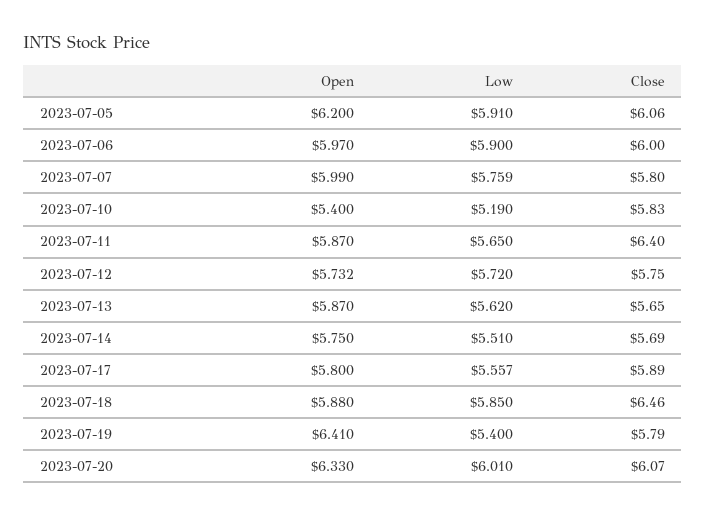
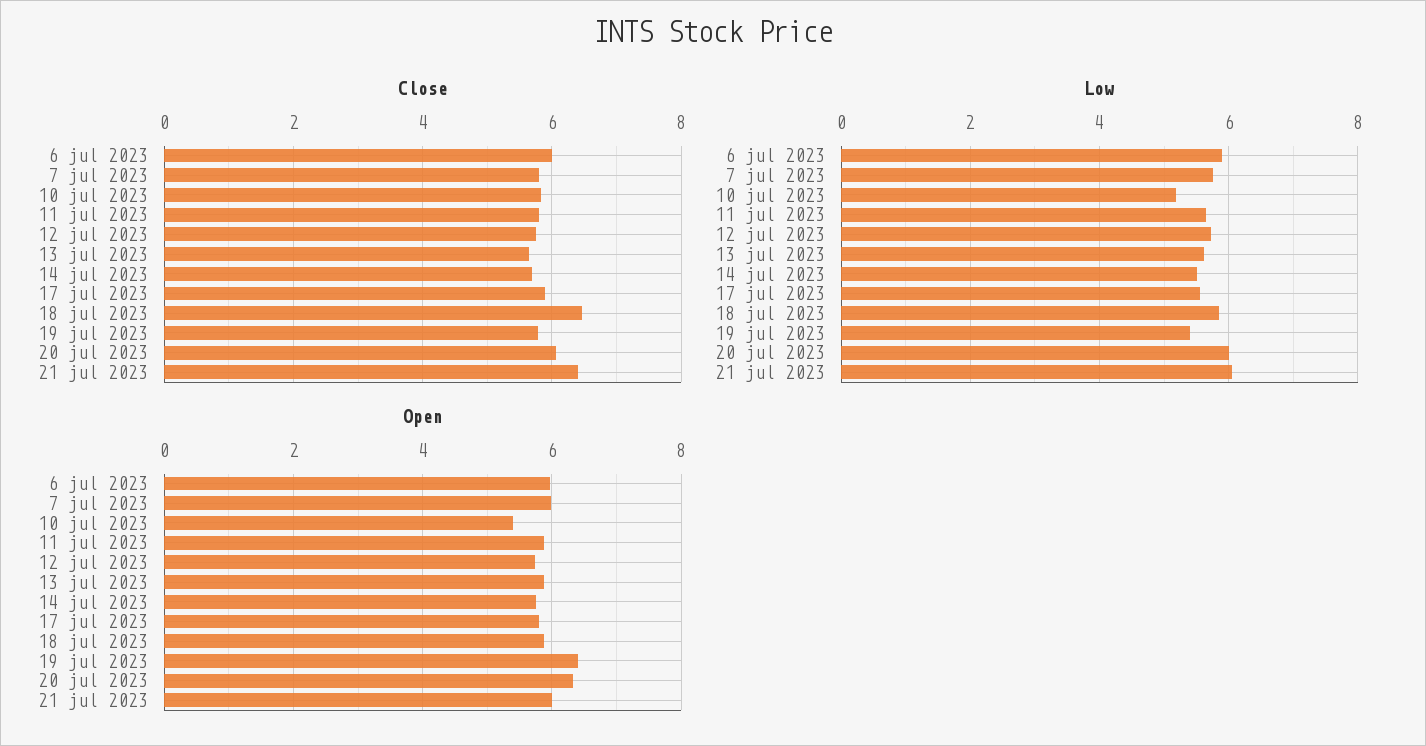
Open, 2023-07-05: 6.2 -> none
Low, 2023-07-05: 5.91 -> none
Close, 2023-07-05: 6.06 -> none
Close, 2023-07-11: 6.4 -> 5.8
Close, 21 jul 2023: none -> 6.4
Low, 21 jul 2023: none -> 6
Open, 21 jul 2023: none -> 6

